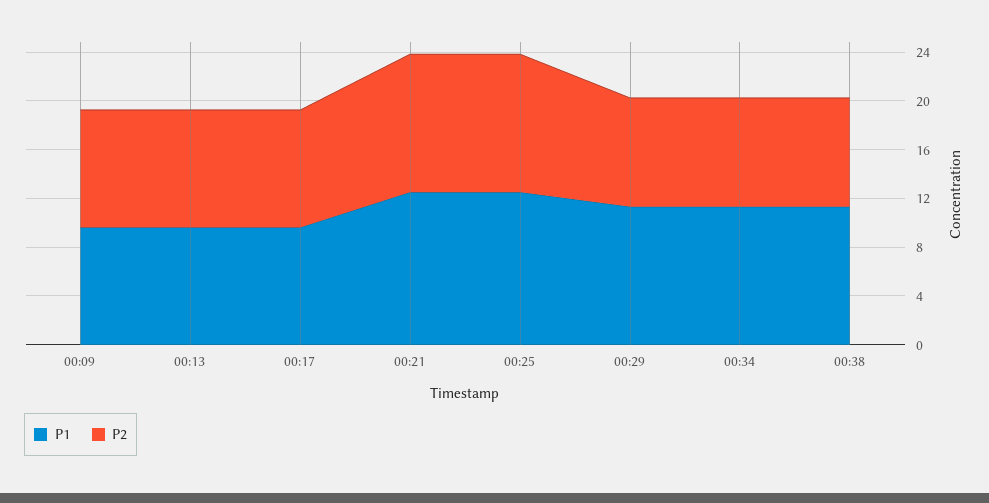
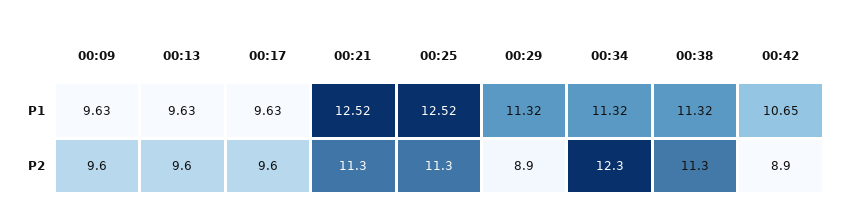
P2, 00:34: 9 -> 12.3
P2, 00:38: 9 -> 11.3
P1, 00:42: none -> 10.65
P2, 00:42: none -> 8.9

